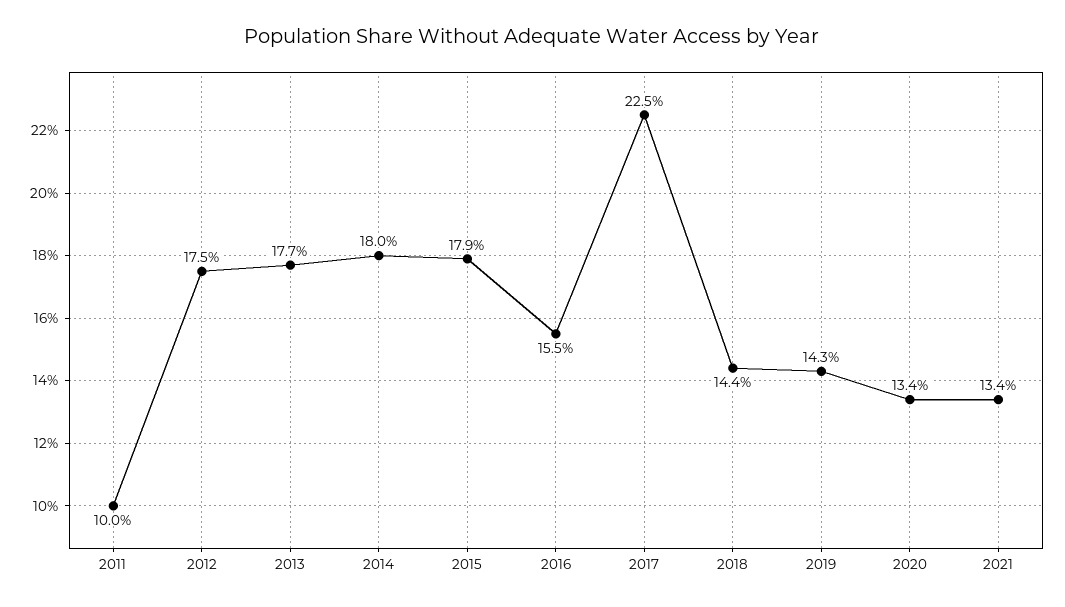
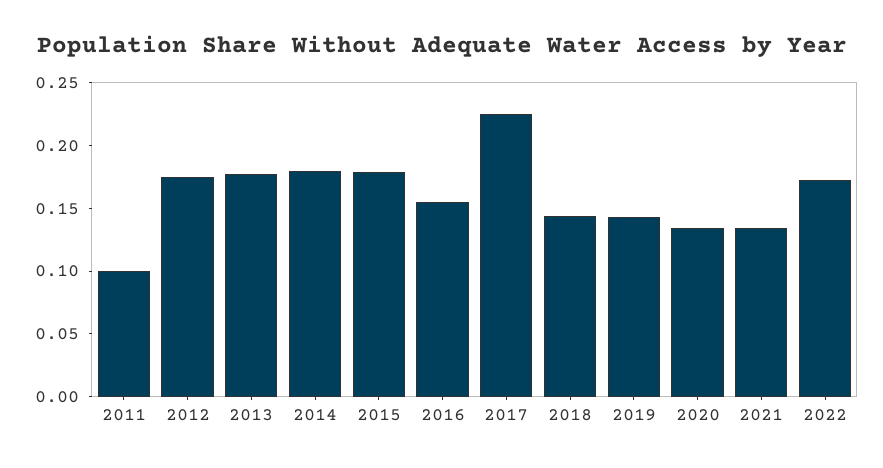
2022: none -> 0.17

